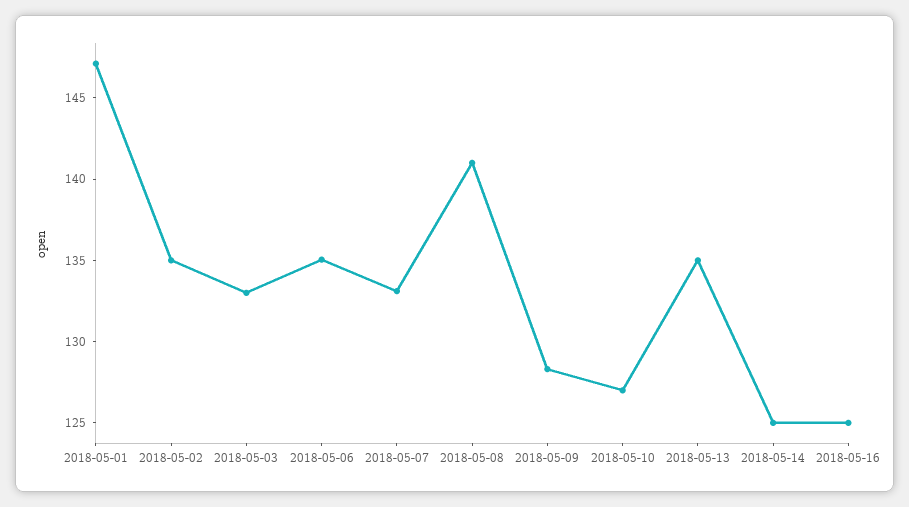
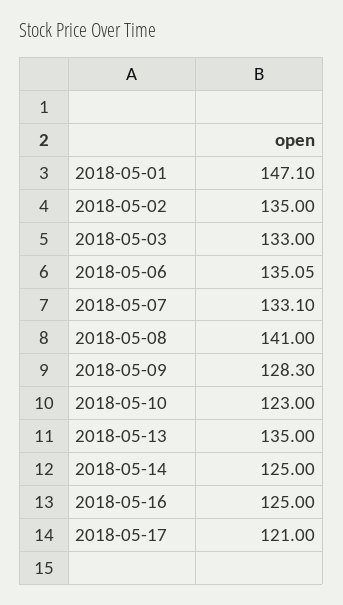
2018-05-10: 127 -> 123
2018-05-17: none -> 121

